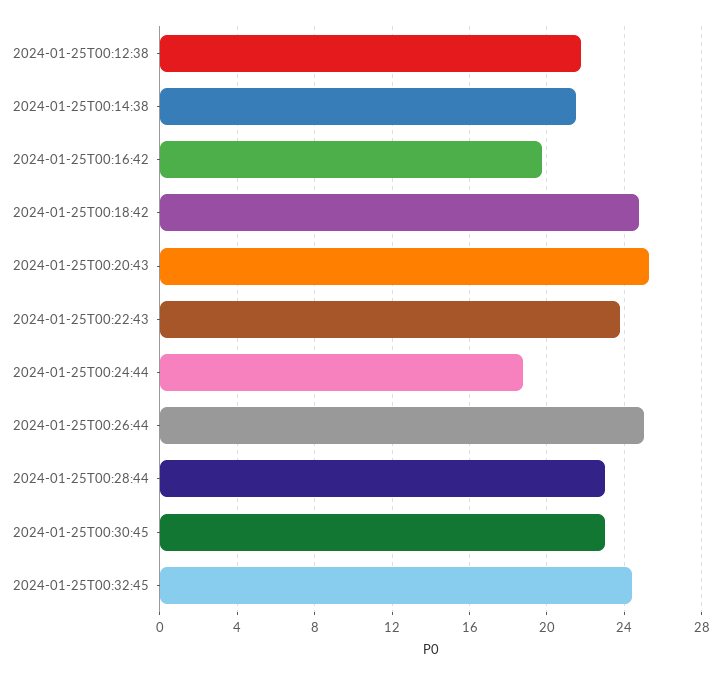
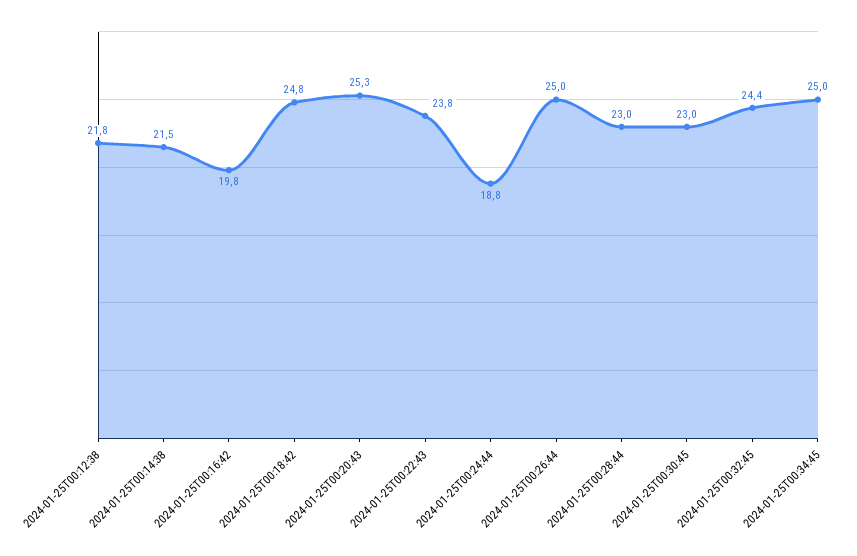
2024-01-25T00:34:45: none -> 25

